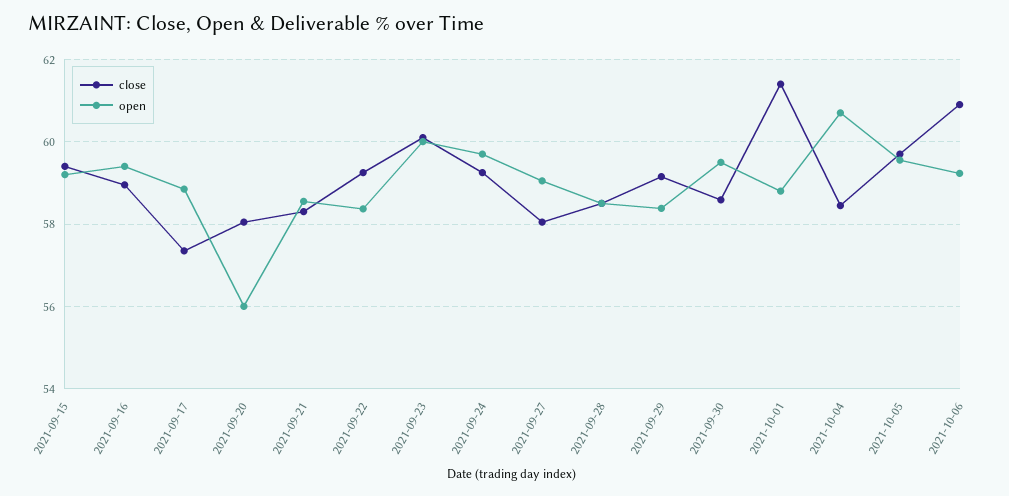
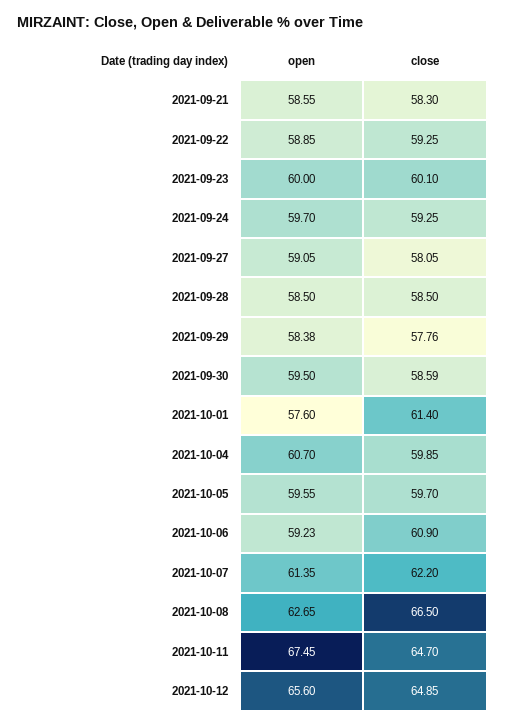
close, 2021-09-15: 59.4 -> none
open, 2021-09-15: 59.2 -> none
close, 2021-09-16: 59 -> none
open, 2021-09-16: 59.4 -> none
close, 2021-09-17: 57.4 -> none
open, 2021-09-17: 58.8 -> none
close, 2021-09-20: 58 -> none
open, 2021-09-20: 56 -> none
open, 2021-09-22: 58.4 -> 58.85
close, 2021-09-29: 59.2 -> 57.76
open, 2021-10-01: 58.8 -> 57.6
close, 2021-10-04: 58.4 -> 59.85
open, 2021-10-07: none -> 61.35
close, 2021-10-07: none -> 62.2
open, 2021-10-08: none -> 62.65
close, 2021-10-08: none -> 66.5
open, 2021-10-11: none -> 67.45
close, 2021-10-11: none -> 64.7
open, 2021-10-12: none -> 65.6
close, 2021-10-12: none -> 64.85

